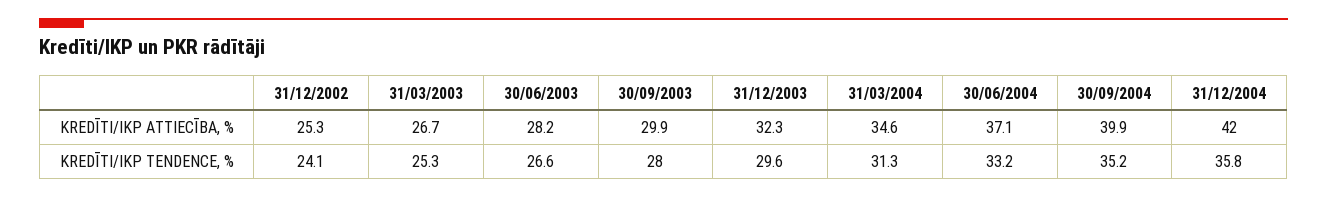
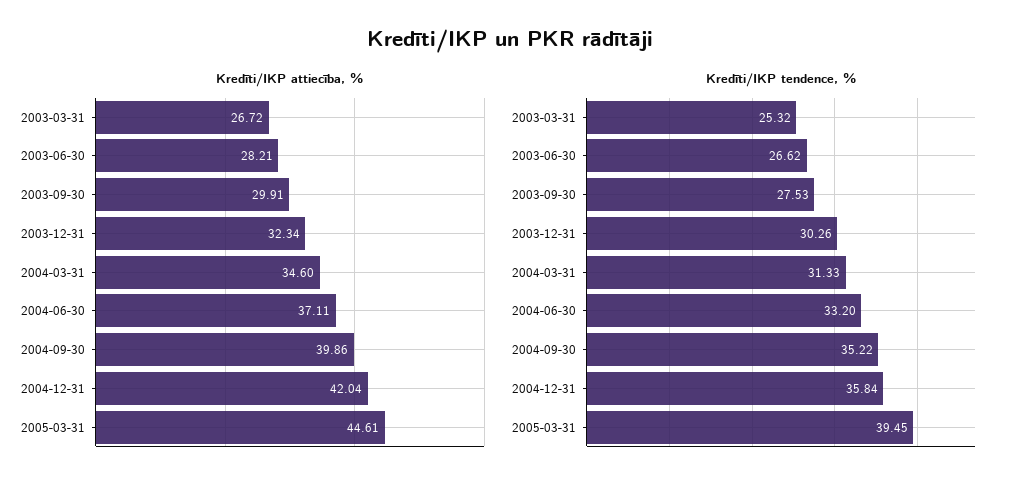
KREDĪTI/IKP ATTIECĪBA, %, 31/12/2002: 25.3 -> none
KREDĪTI/IKP TENDENCE, %, 31/12/2002: 24.1 -> none
KREDĪTI/IKP TENDENCE, %, 30/09/2003: 28 -> 27.53
KREDĪTI/IKP TENDENCE, %, 31/12/2003: 29.6 -> 30.26
KREDĪTI/IKP ATTIECĪBA, %, 2005-03-31: none -> 44.61
KREDĪTI/IKP TENDENCE, %, 2005-03-31: none -> 39.45

